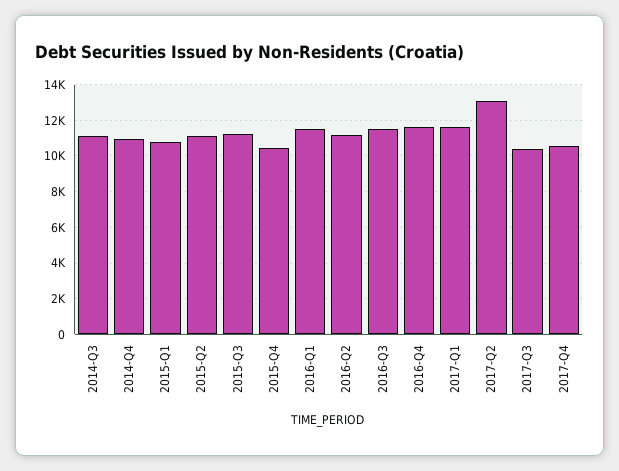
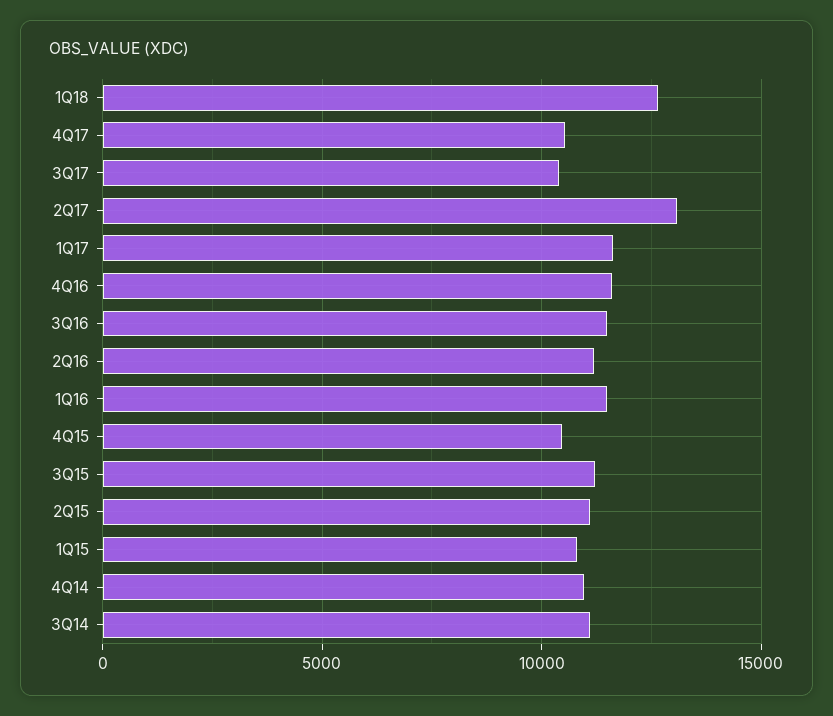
1Q18: none -> 12500

